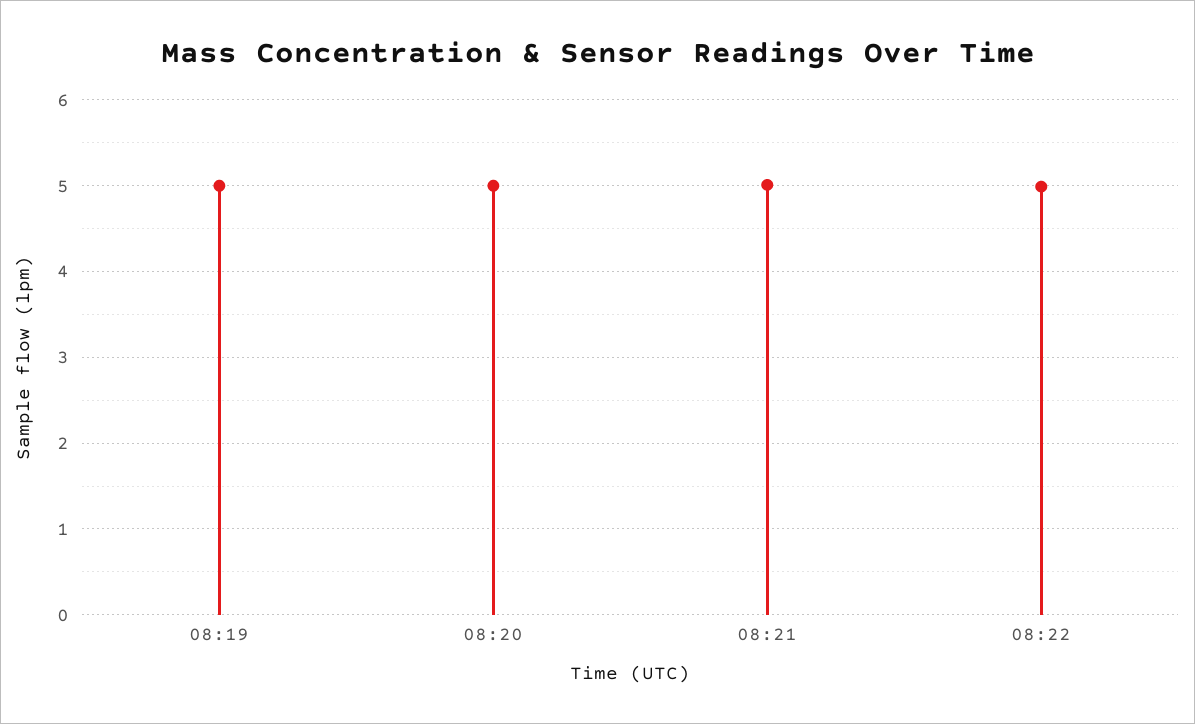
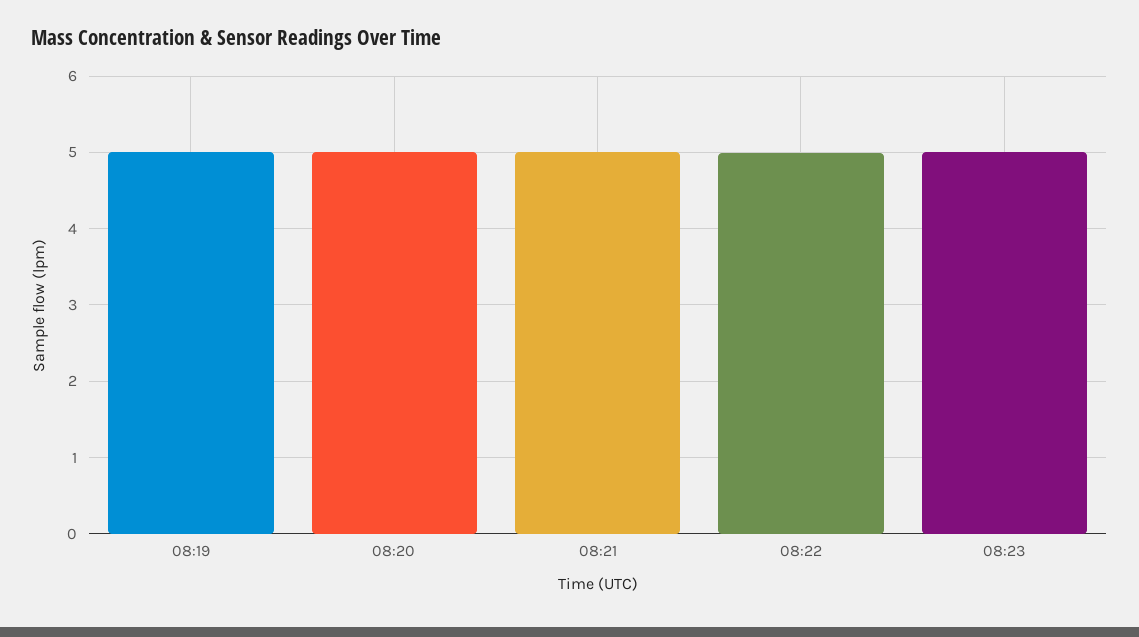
08:23: none -> 5

